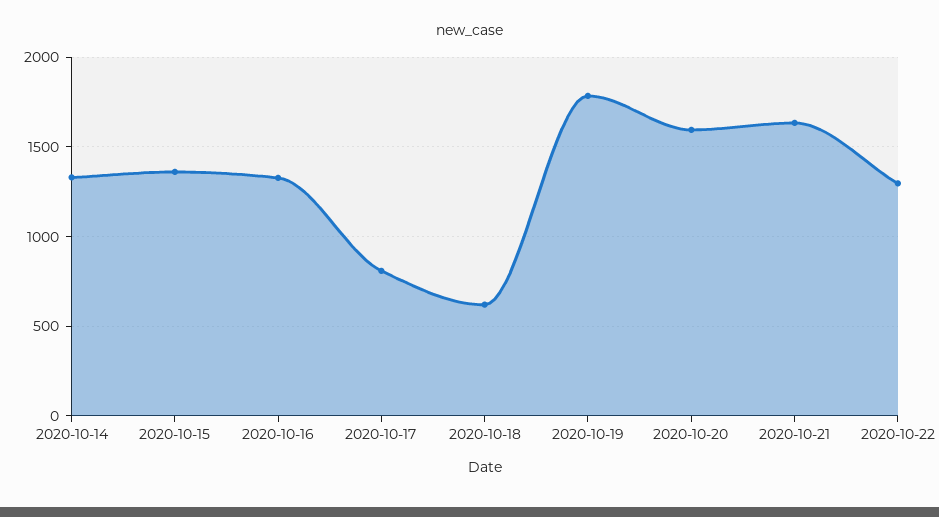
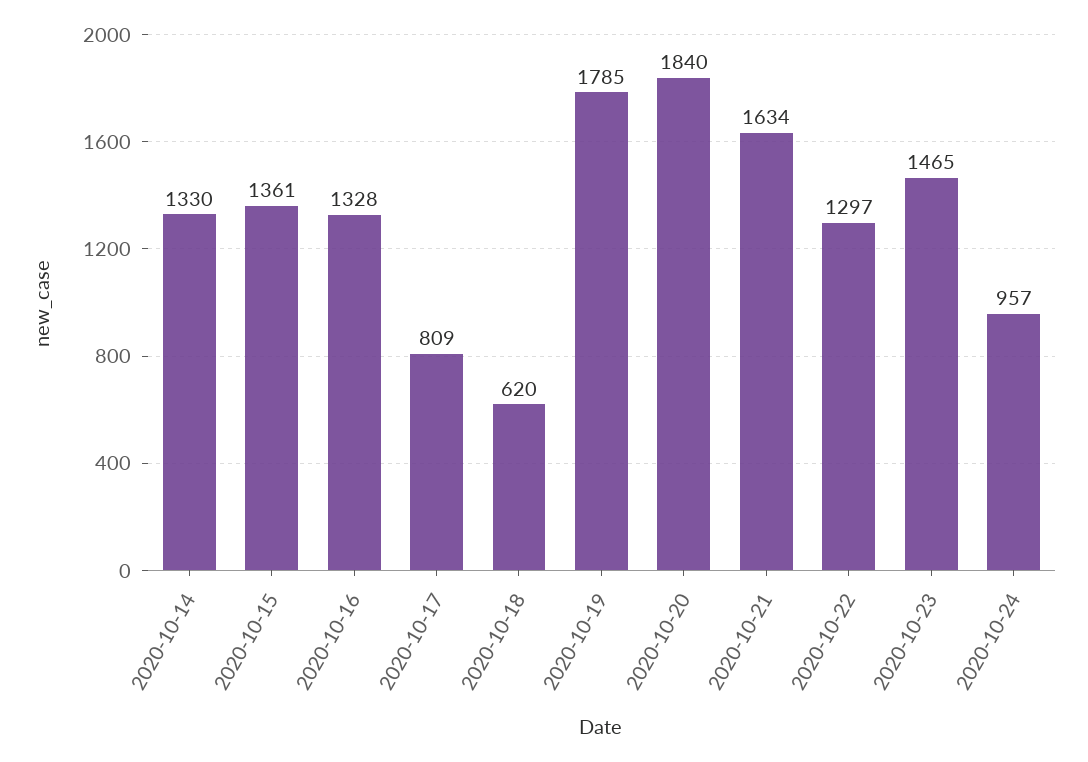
2020-10-20: 1600 -> 1840
2020-10-23: none -> 1465
2020-10-24: none -> 957

